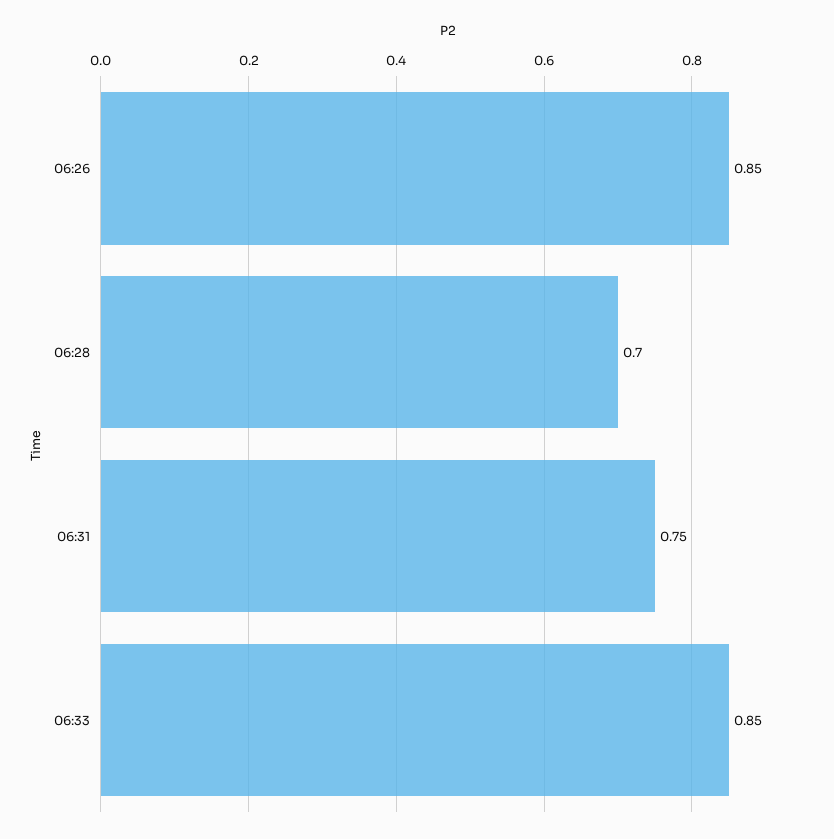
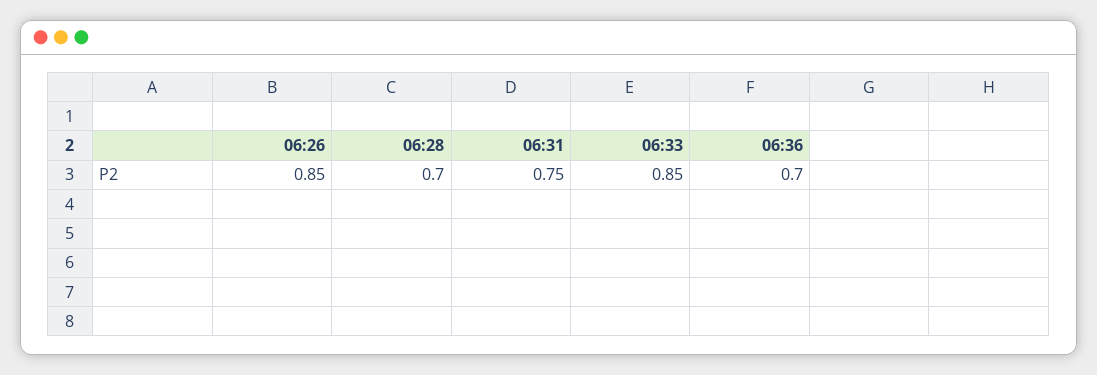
06:36: none -> 0.7

